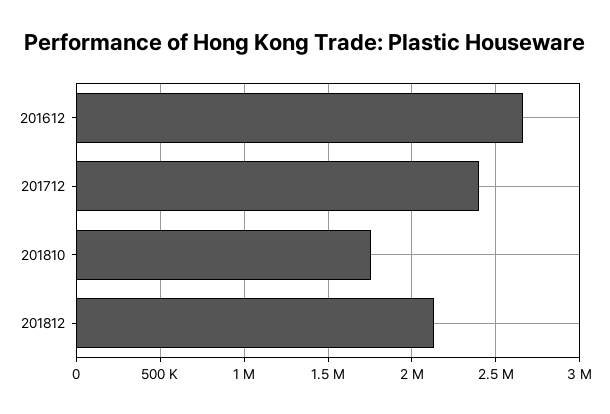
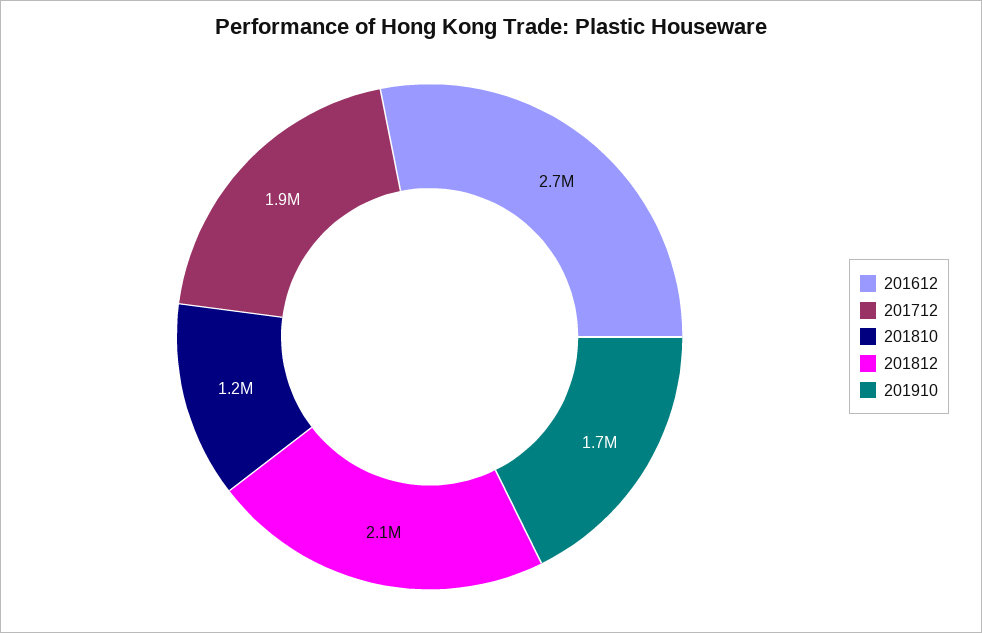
201712: 2400000 -> 1900000
201810: 1750000 -> 1200000
201910: none -> 1700000

